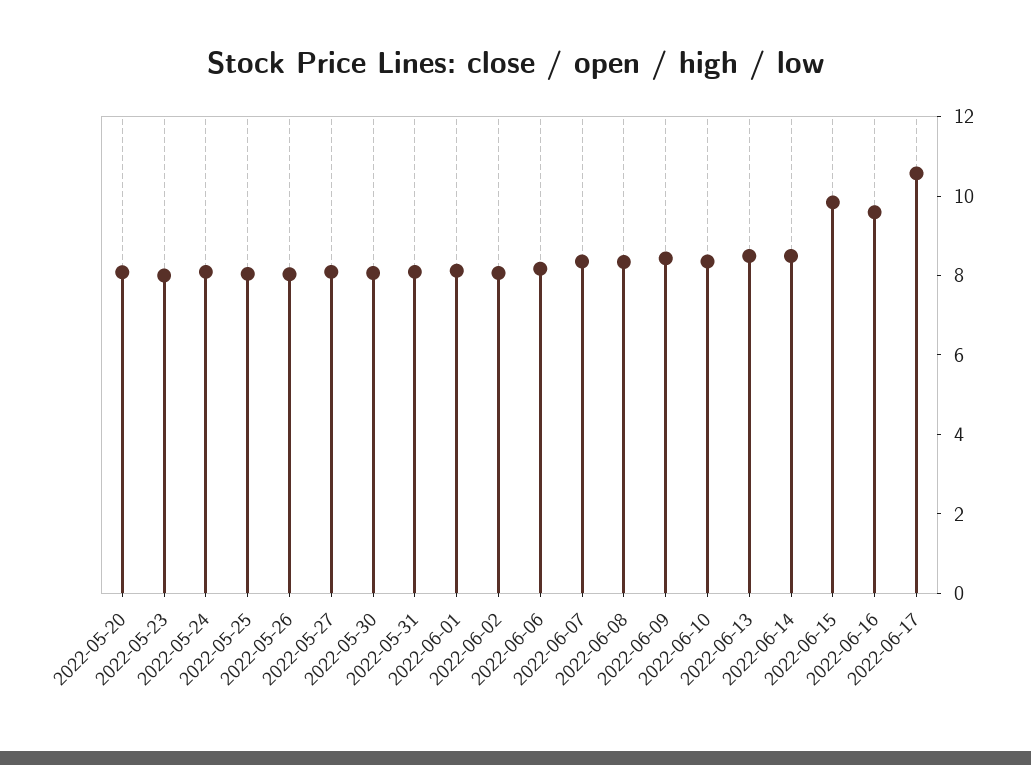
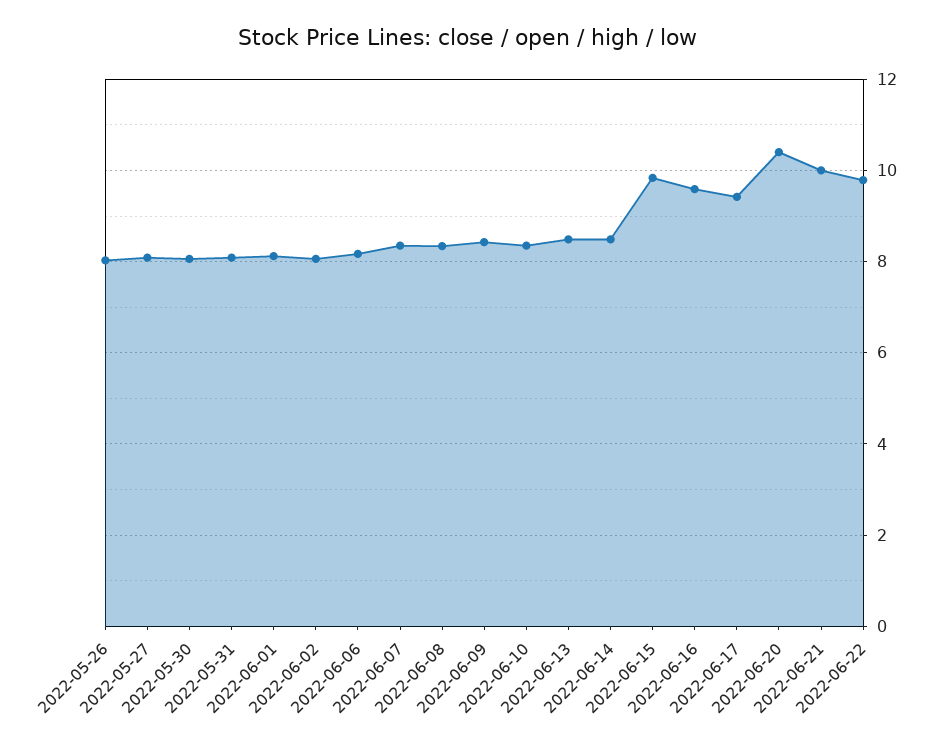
2022-05-20: 8 -> none
2022-05-23: 8 -> none
2022-05-24: 8 -> none
2022-05-25: 8 -> none
2022-06-17: 10.5 -> 9.4
2022-06-20: none -> 10.4
2022-06-21: none -> 10
2022-06-22: none -> 9.8

